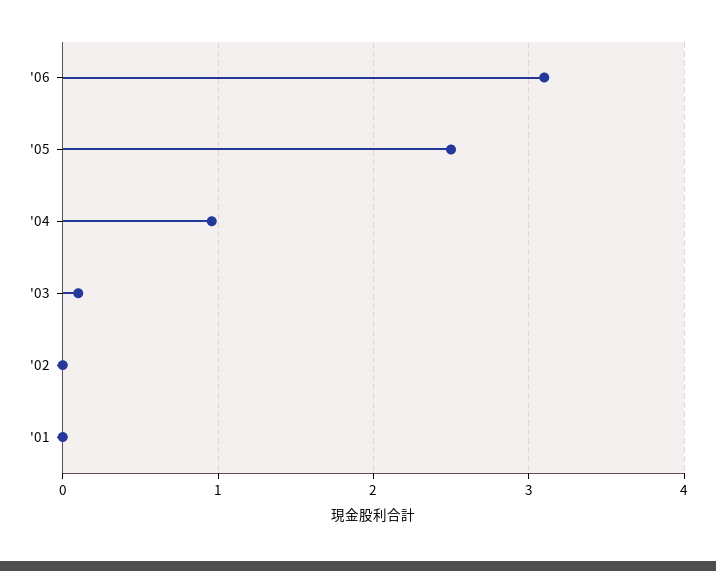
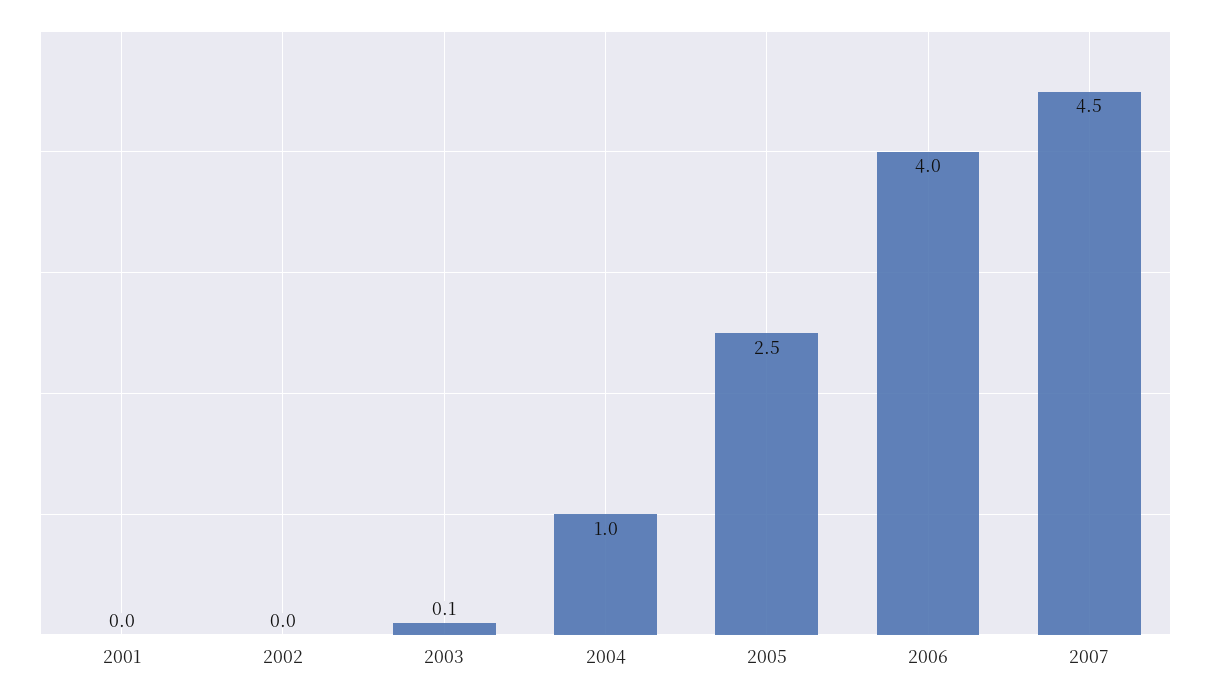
'06: 3.1 -> 4
2007: none -> 4.5

